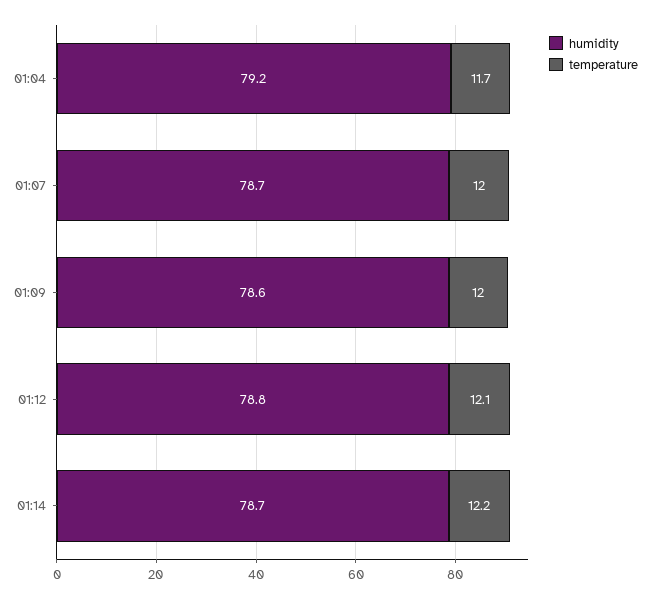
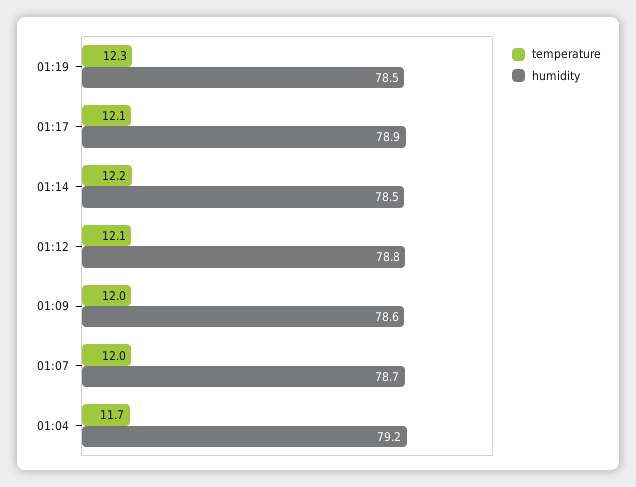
humidity, 01:14: 78.7 -> 78.5
temperature, 01:19: none -> 12.3
humidity, 01:19: none -> 78.5
temperature, 01:17: none -> 12.1
humidity, 01:17: none -> 78.9

